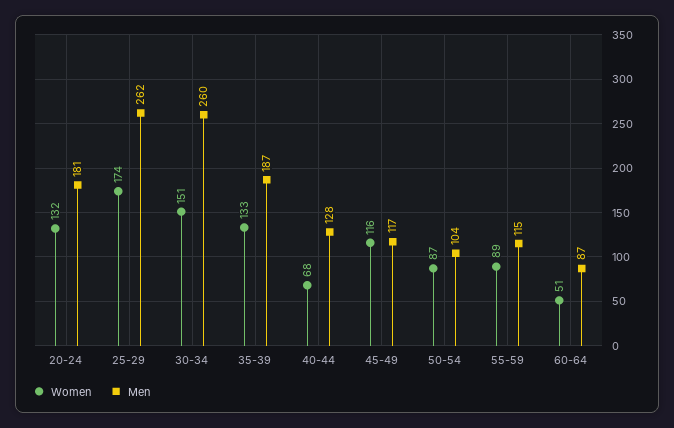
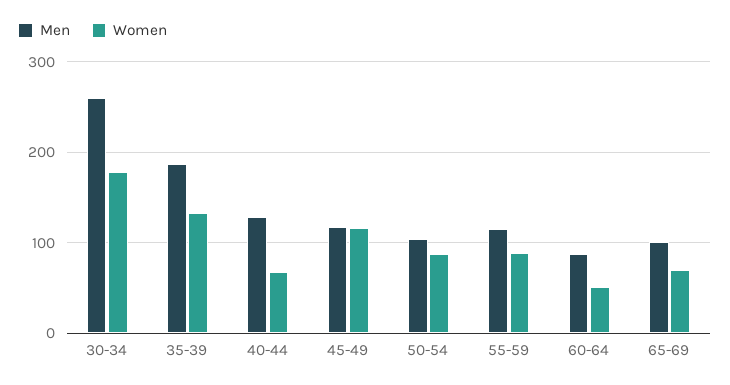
Women, 20-24: 132 -> none
Men, 20-24: 181 -> none
Women, 25-29: 174 -> none
Men, 25-29: 262 -> none
Women, 30-34: 151 -> 180
Men, 65-69: none -> 100
Women, 65-69: none -> 70

